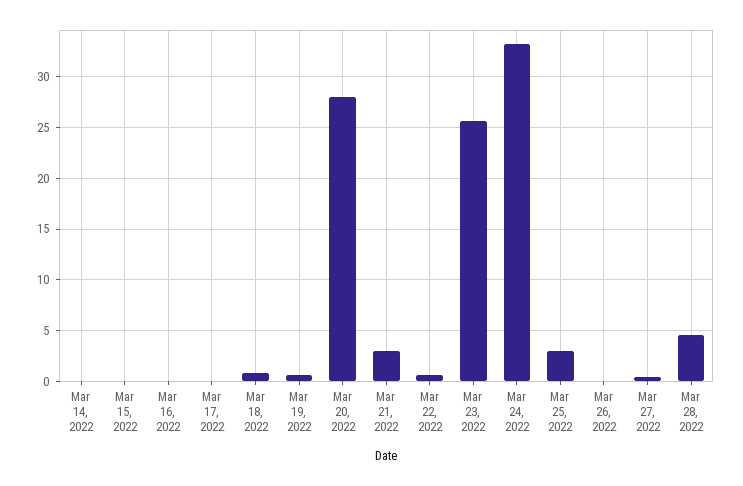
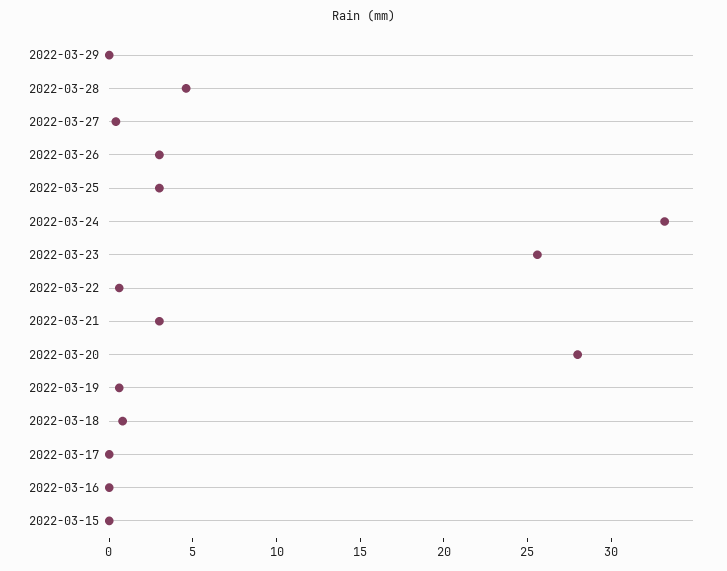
Mar 14, 2022: 0 -> none
Mar 26, 2022: 0 -> 3
2022-03-29: none -> 0

